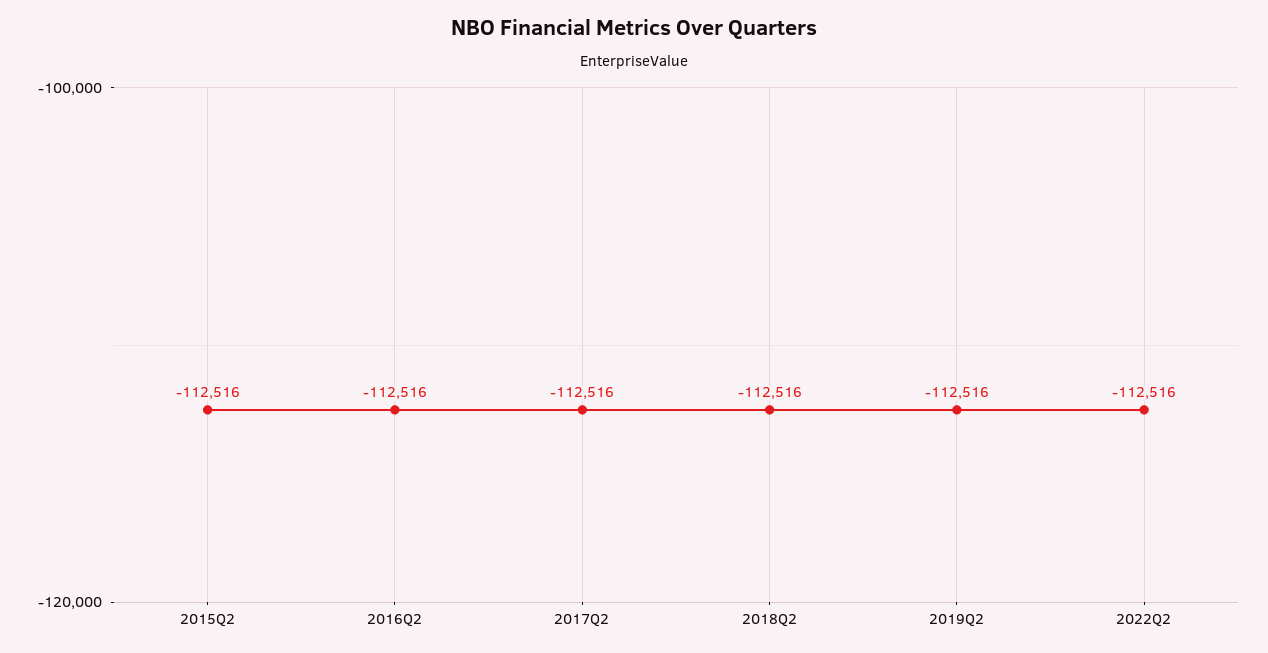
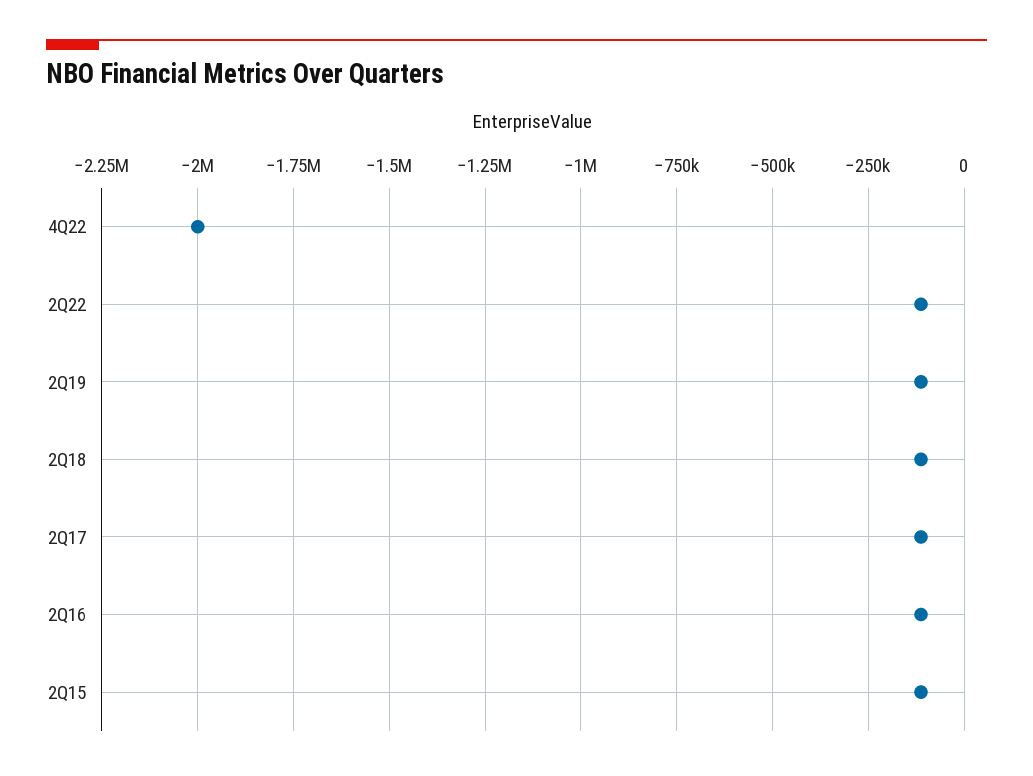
4Q22: none -> -2000000

